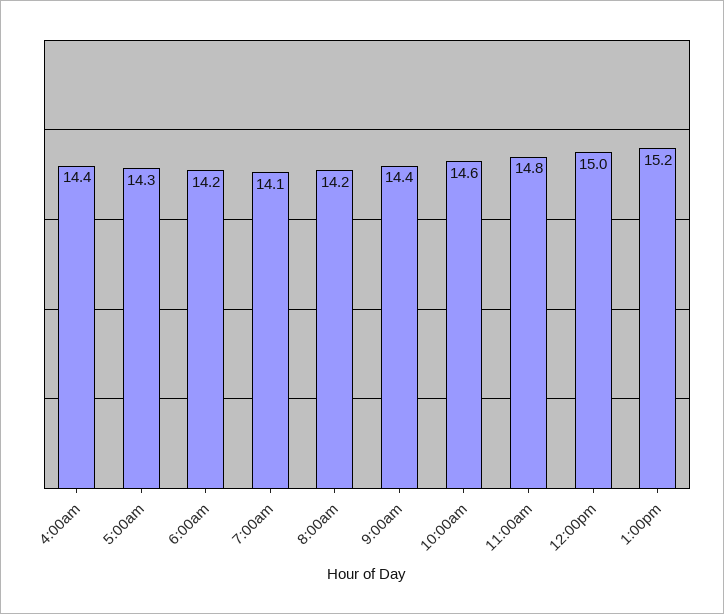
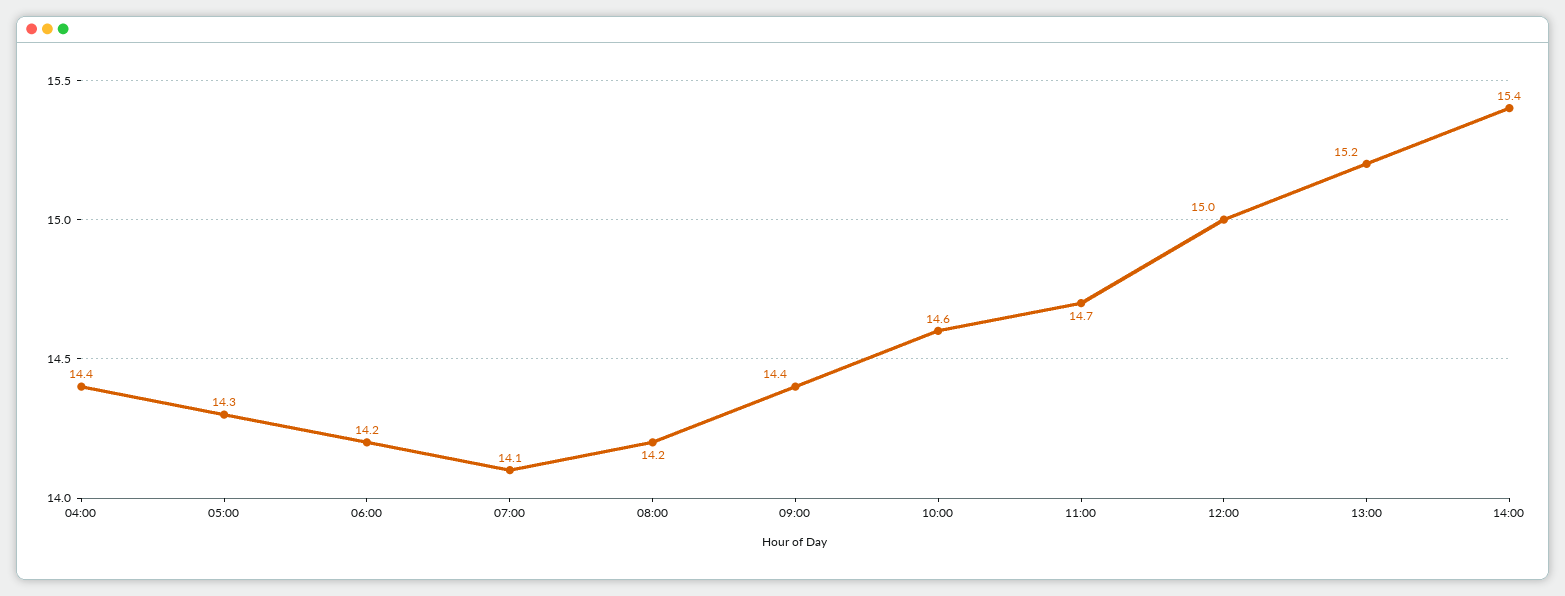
11:00am: 14.8 -> 14.7
14:00: none -> 15.4

